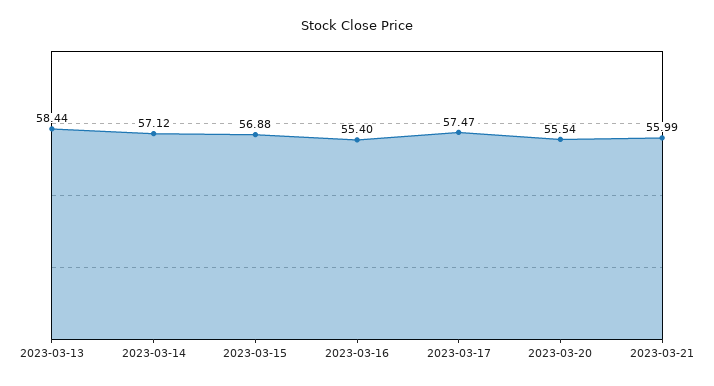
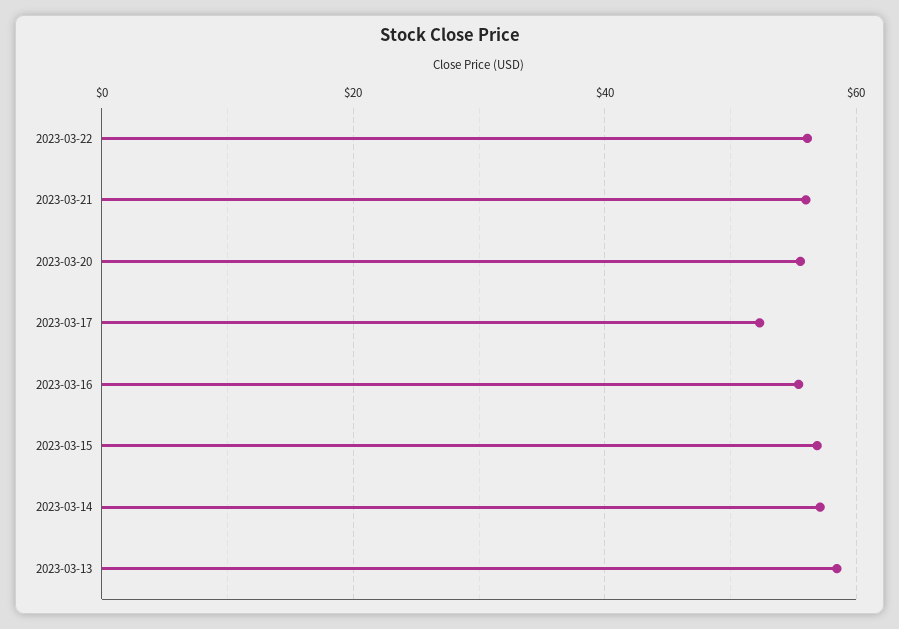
2023-03-17: 57.47 -> 52
2023-03-22: none -> 56

